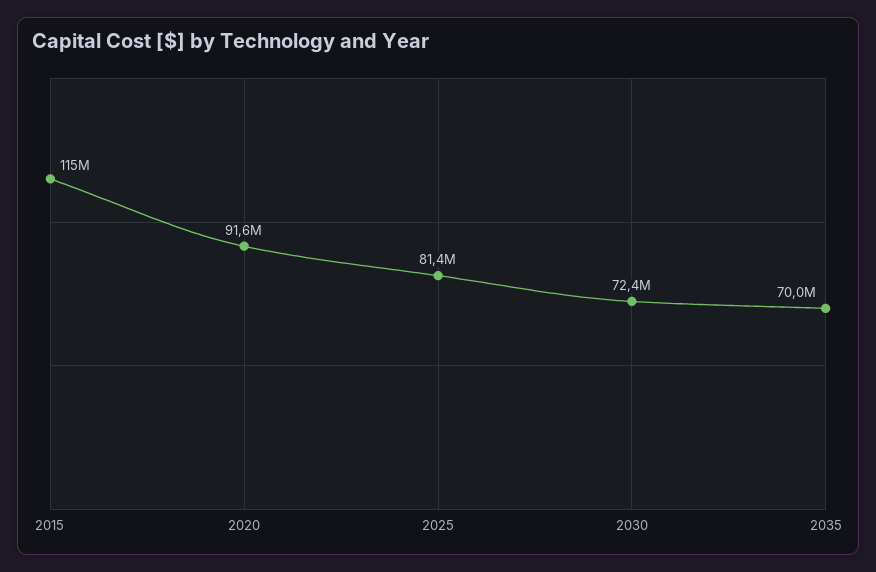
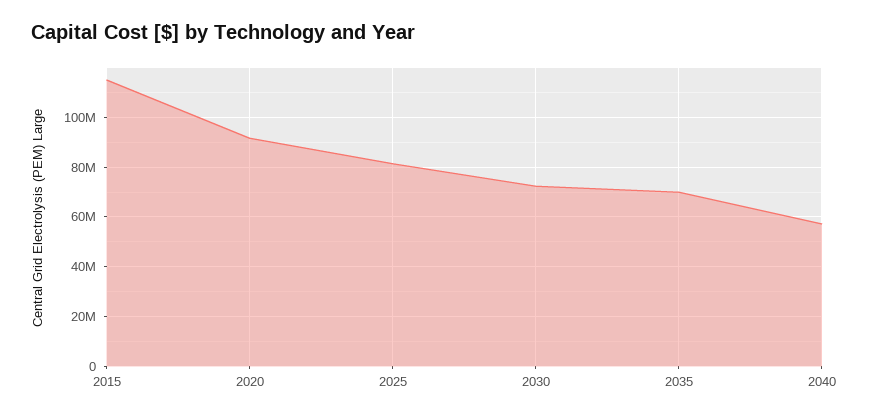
2040: none -> 57500000

